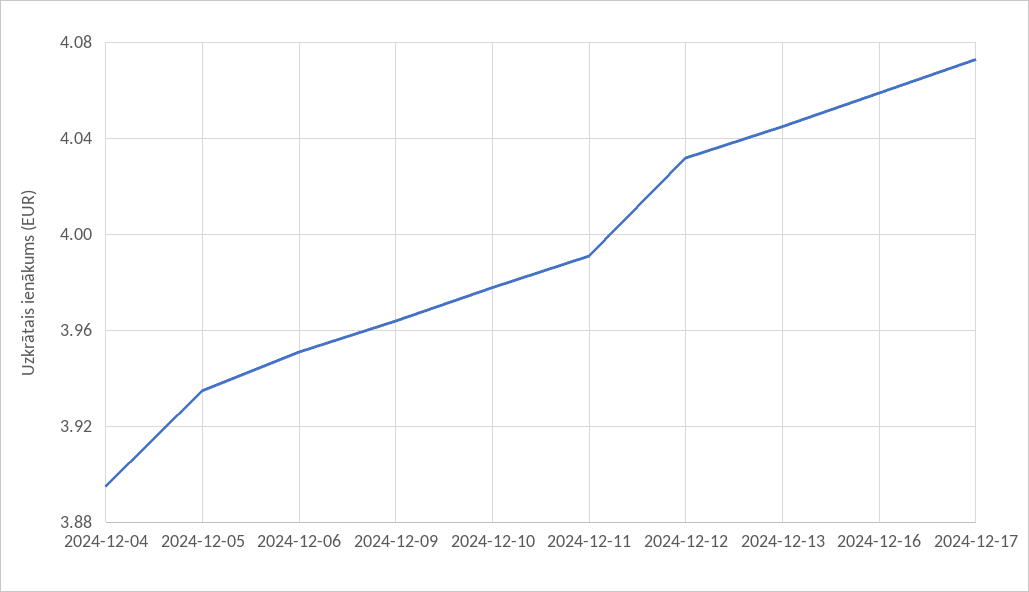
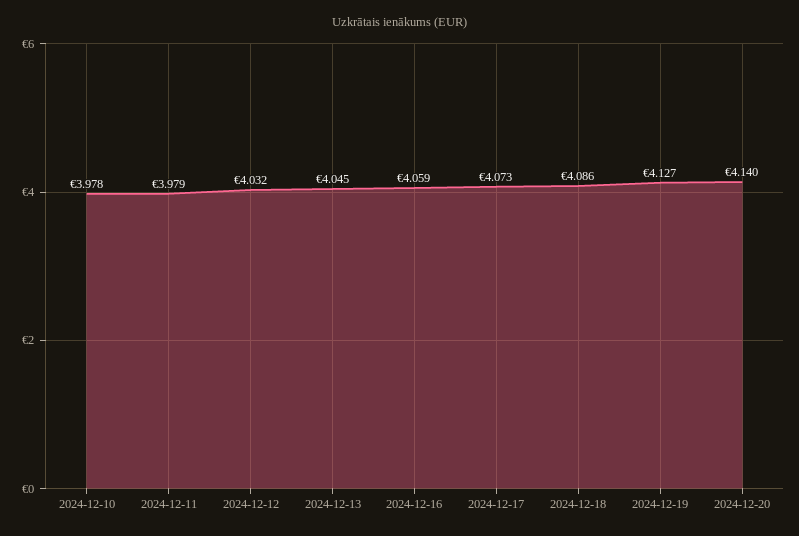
2024-12-04: 3.895 -> none
2024-12-05: 3.935 -> none
2024-12-06: 3.95 -> none
2024-12-09: 3.965 -> none
2024-12-11: 3.99 -> 3.979
2024-12-18: none -> 4.086
2024-12-19: none -> 4.127
2024-12-20: none -> 4.14

